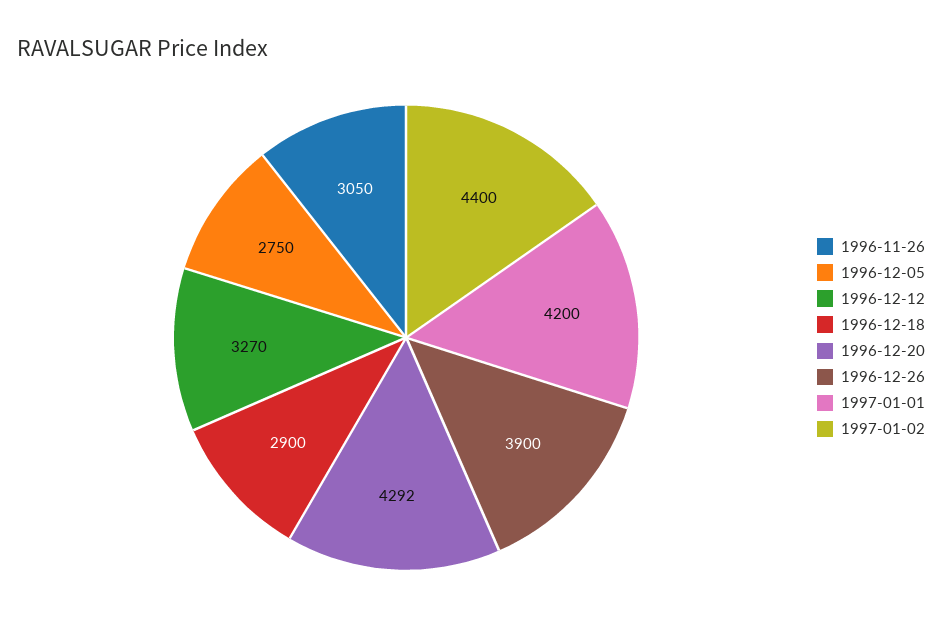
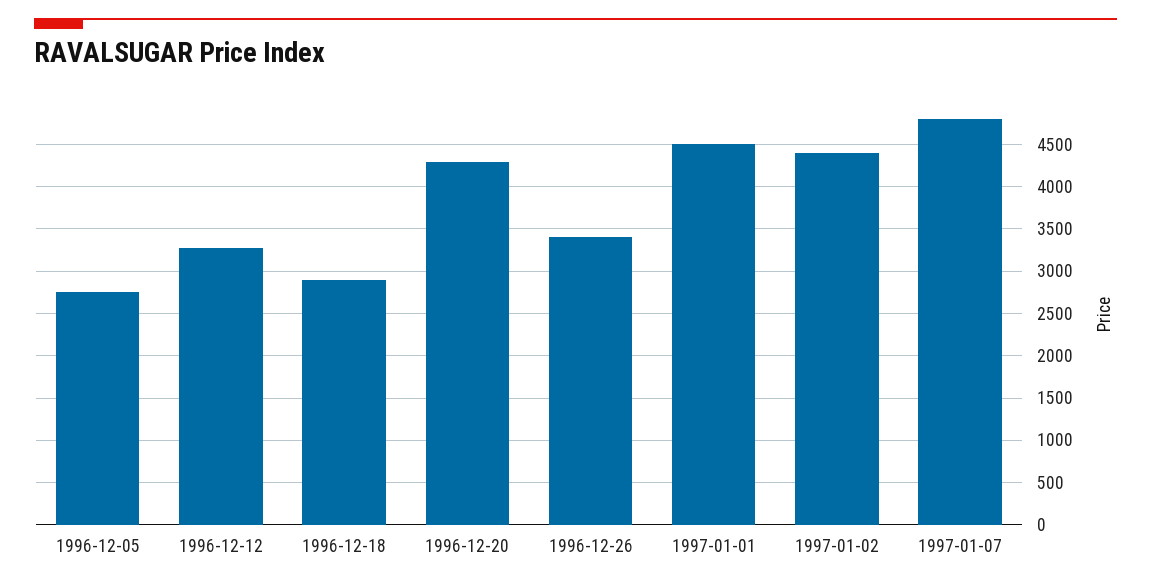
1996-11-26: 3050 -> none
1996-12-26: 3900 -> 3400
1997-01-01: 4200 -> 4500
1997-01-07: none -> 4800

